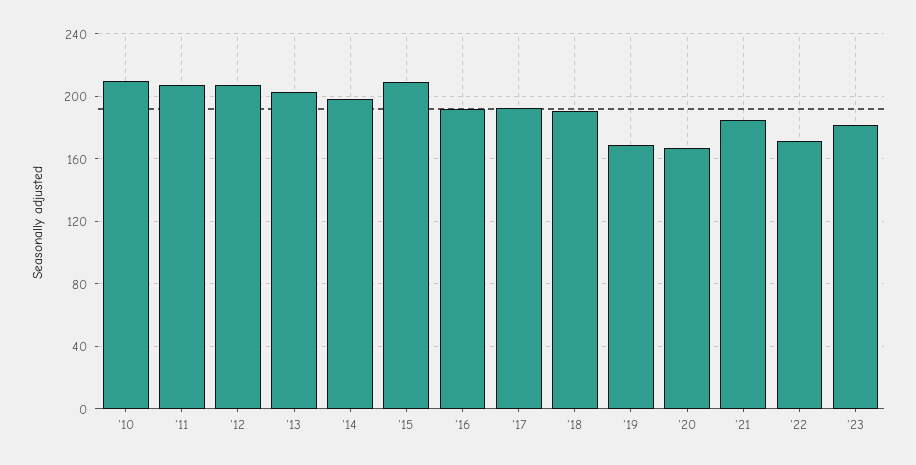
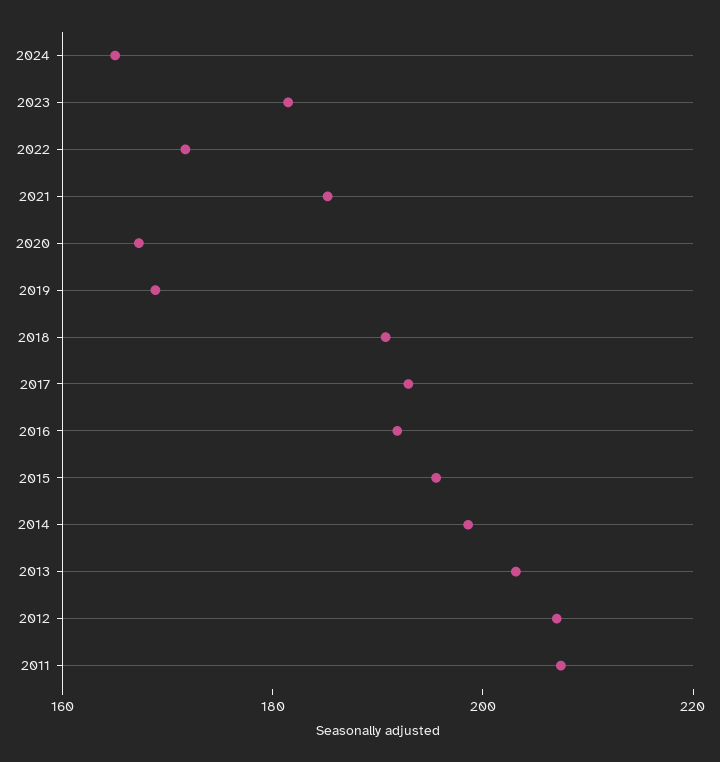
'10: 210 -> none
'15: 210 -> 195
2024: none -> 165

